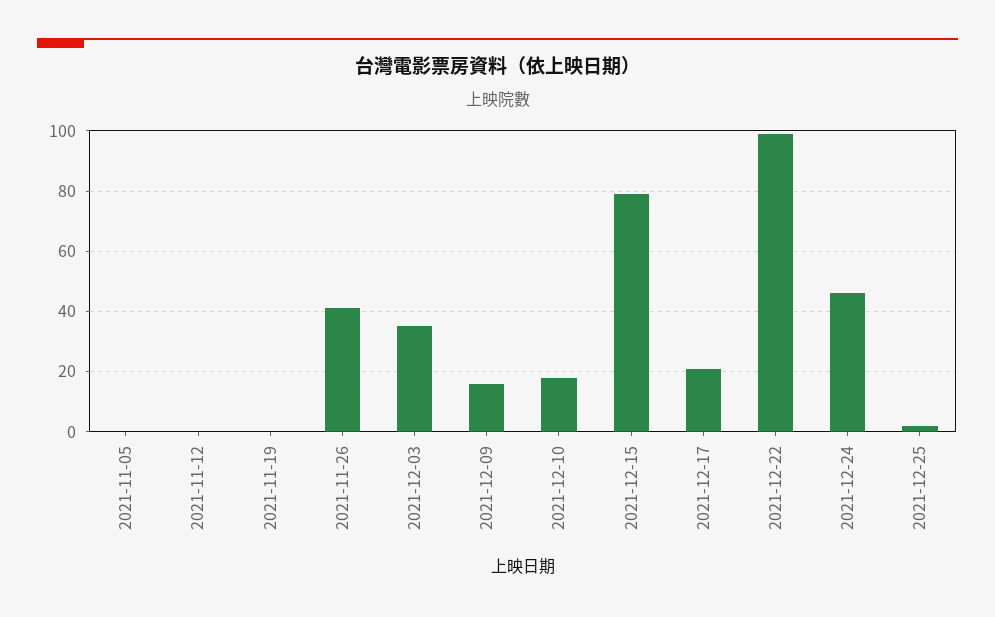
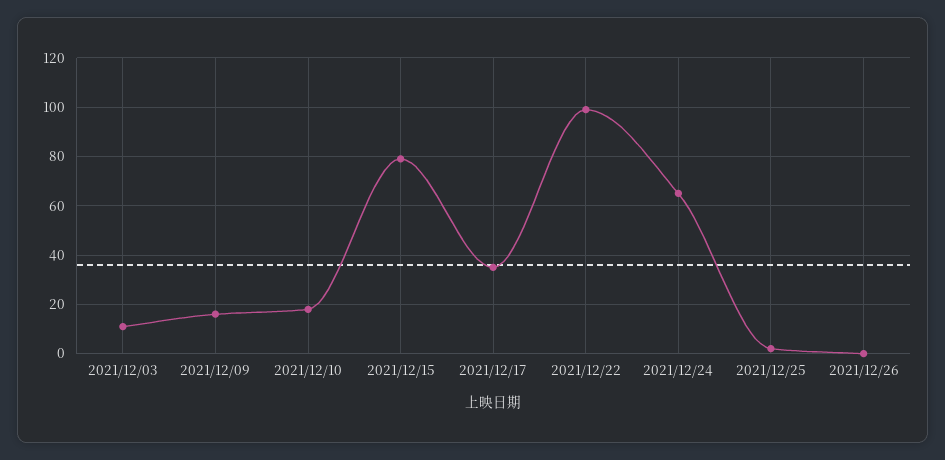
2021-11-05: 0 -> none
2021-11-12: 0 -> none
2021-11-19: 0 -> none
2021-11-26: 40 -> none
2021-12-03: 35 -> 10
2021-12-17: 20 -> 35
2021-12-24: 45 -> 65
2021/12/26: none -> 0

